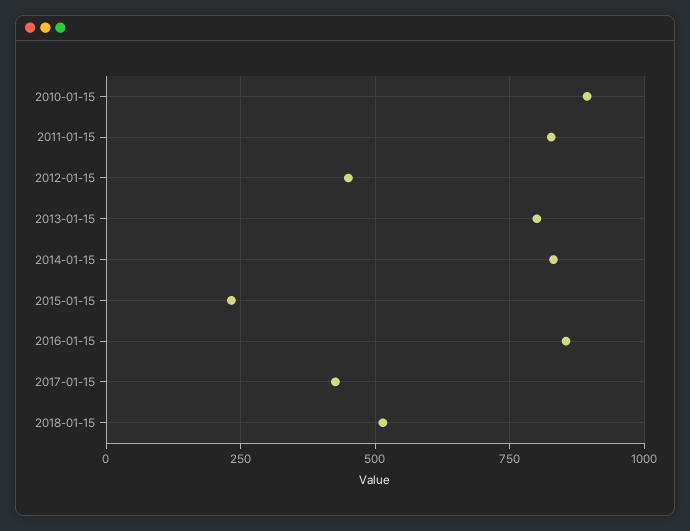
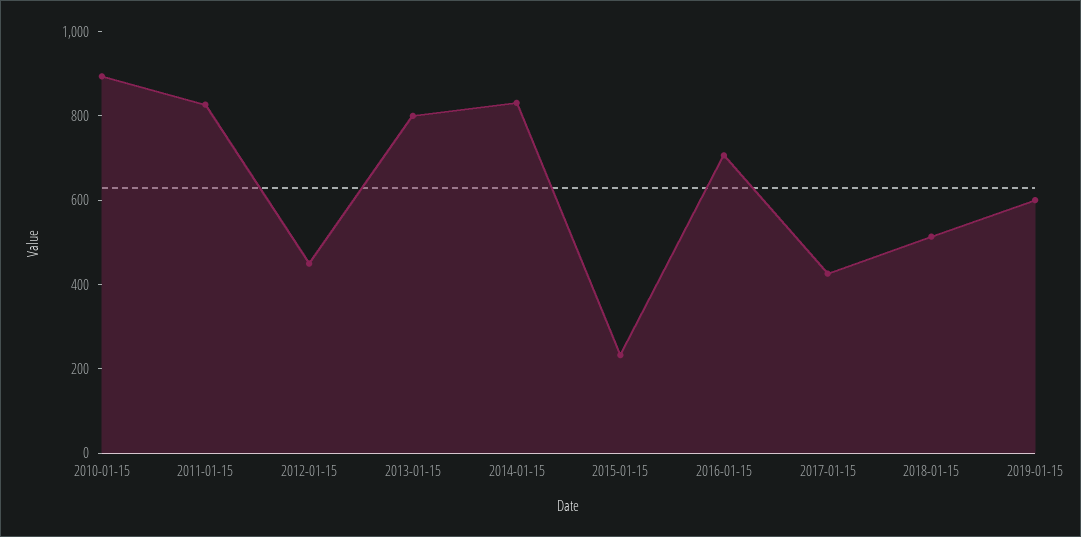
2016-01-15: 850 -> 700
2019-01-15: none -> 600

